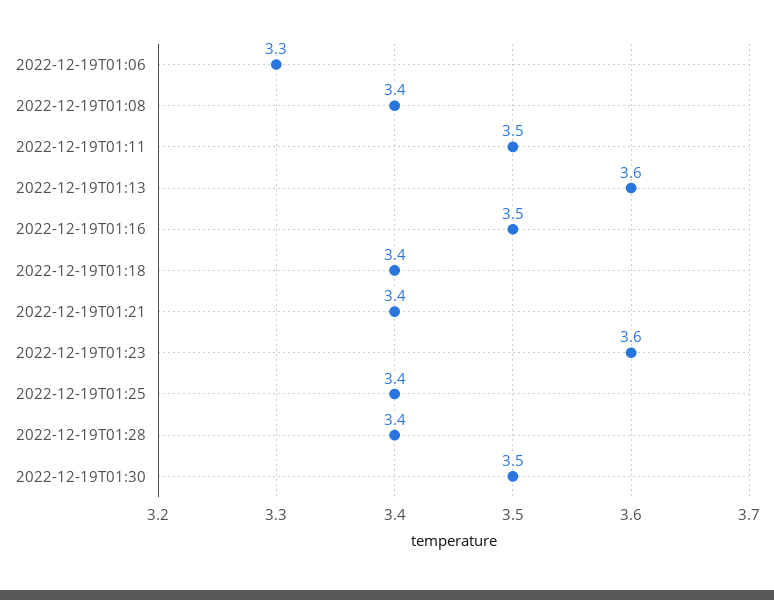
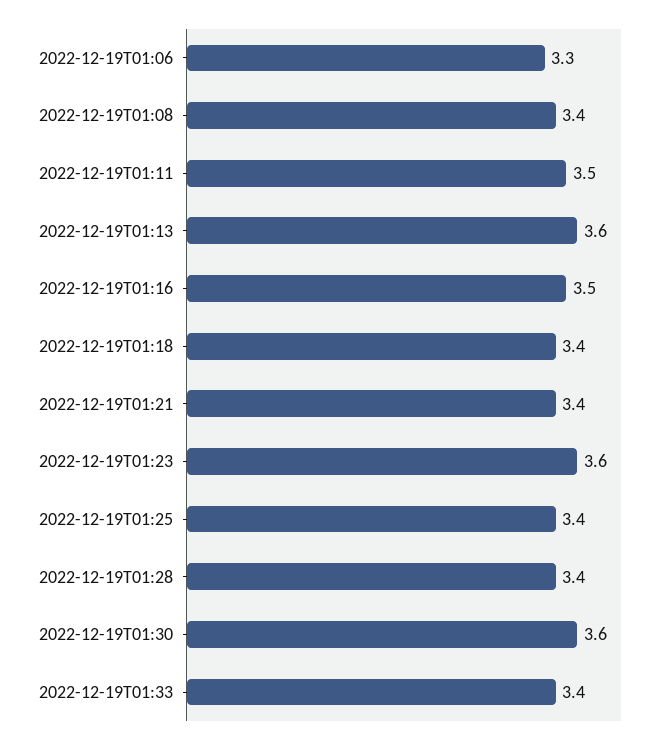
2022-12-19T01:30: 3.5 -> 3.6
2022-12-19T01:33: none -> 3.4

